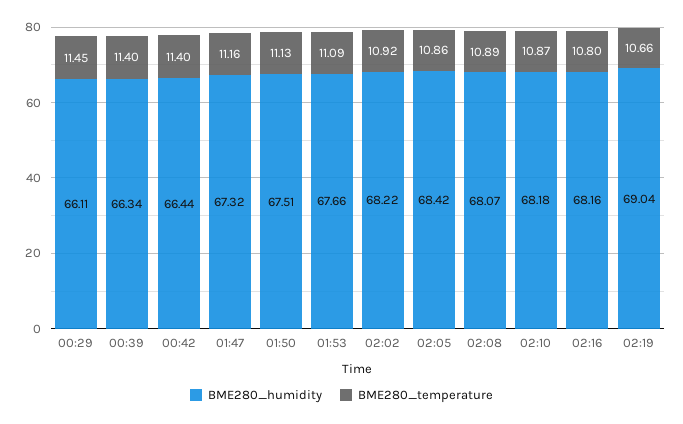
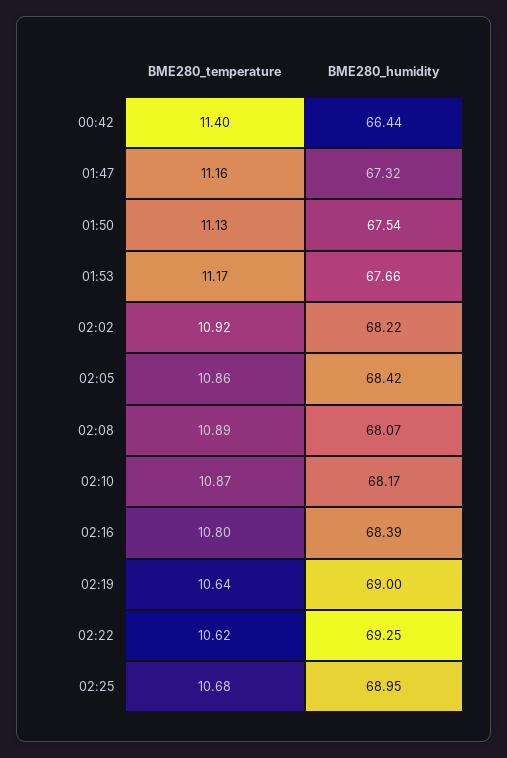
BME280_humidity, 00:29: 66.11 -> none
BME280_temperature, 00:29: 11.45 -> none
BME280_humidity, 00:39: 66.34 -> none
BME280_temperature, 00:39: 11.4 -> none
BME280_humidity, 01:50: 67.51 -> 67.54
BME280_temperature, 01:53: 11.09 -> 11.17
BME280_humidity, 02:10: 68.18 -> 68.17
BME280_humidity, 02:16: 68.16 -> 68.39
BME280_humidity, 02:19: 69.04 -> 69
BME280_temperature, 02:19: 10.66 -> 10.64
BME280_temperature, 02:22: none -> 10.62
BME280_humidity, 02:22: none -> 69.25
BME280_temperature, 02:25: none -> 10.68
BME280_humidity, 02:25: none -> 68.95

